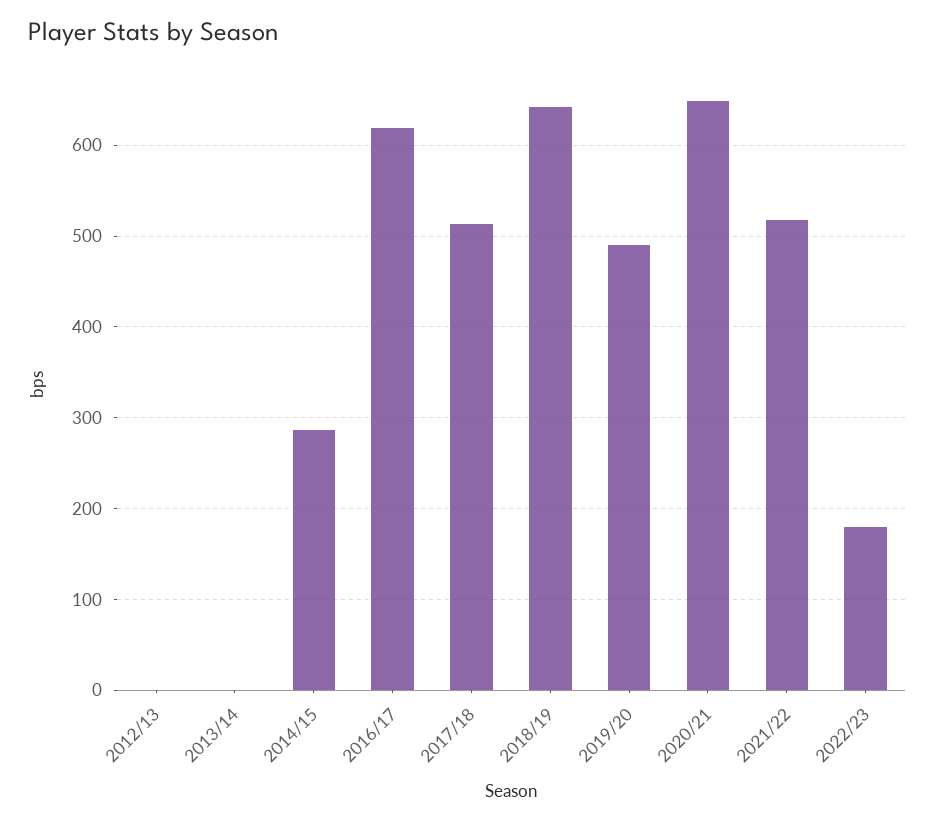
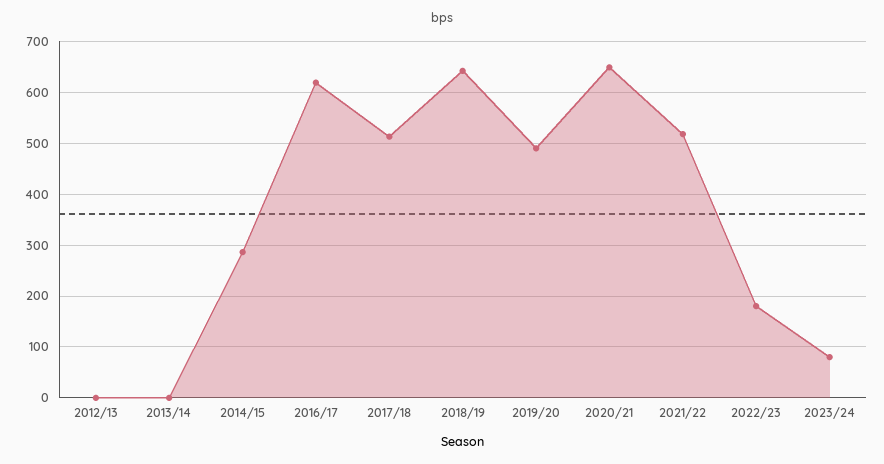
2023/24: none -> 80

